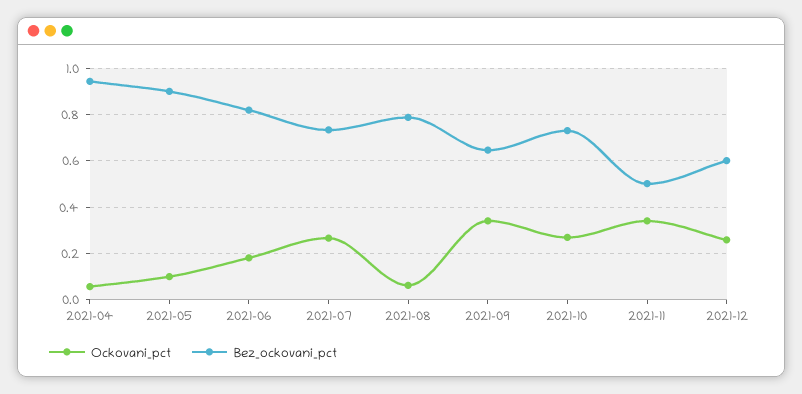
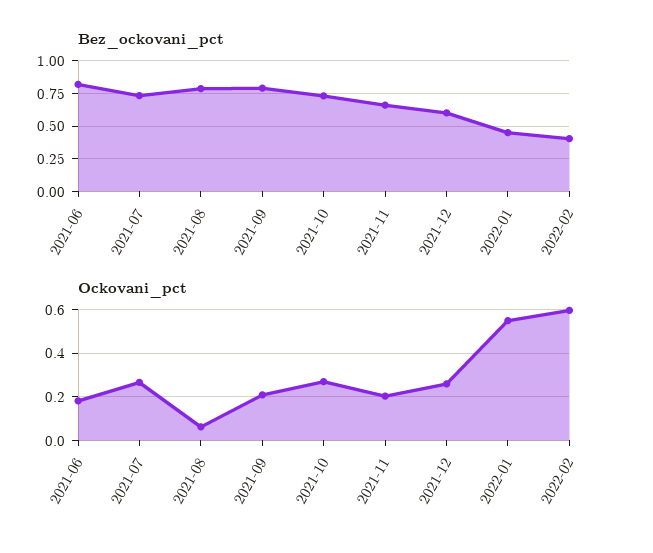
Ockovani_pct, 2021-04: 0.05 -> none
Bez_ockovani_pct, 2021-04: 0.95 -> none
Ockovani_pct, 2021-05: 0.1 -> none
Bez_ockovani_pct, 2021-05: 0.9 -> none
Ockovani_pct, 2021-09: 0.35 -> 0.2
Bez_ockovani_pct, 2021-09: 0.65 -> 0.8
Ockovani_pct, 2021-11: 0.35 -> 0.2
Bez_ockovani_pct, 2021-11: 0.5 -> 0.65
Bez_ockovani_pct, 2022-01: none -> 0.45
Bez_ockovani_pct, 2022-02: none -> 0.4
Ockovani_pct, 2022-01: none -> 0.55
Ockovani_pct, 2022-02: none -> 0.6

